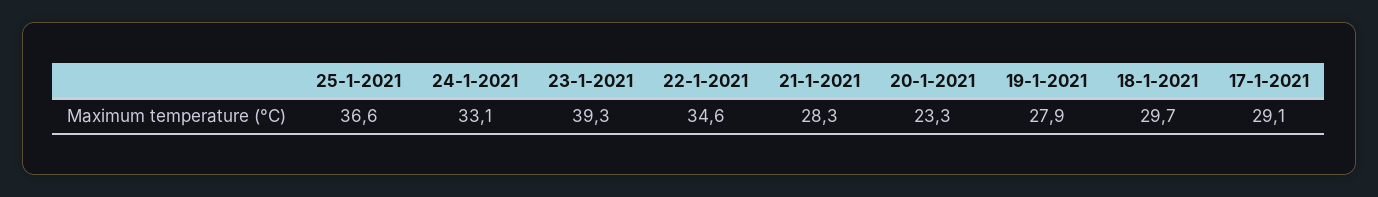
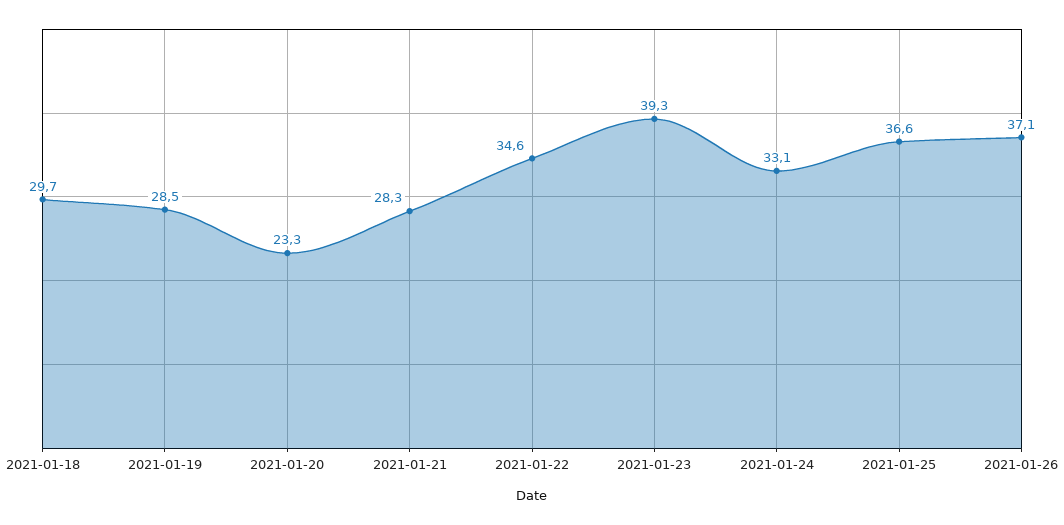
19-1-2021: 27.9 -> 28.5
17-1-2021: 29.1 -> none
2021-01-26: none -> 37.1

